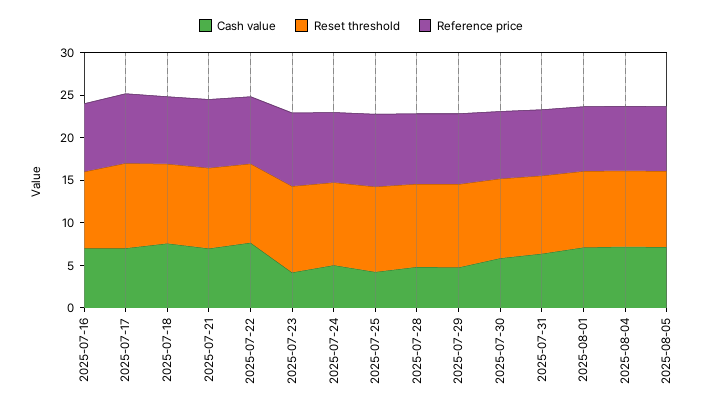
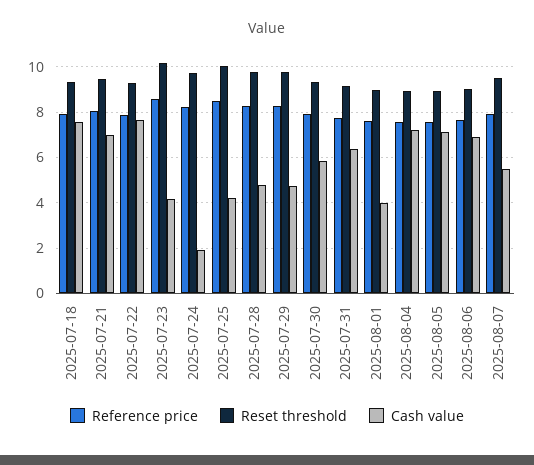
Cash value, 2025-07-16: 7 -> none
Reset threshold, 2025-07-16: 9 -> none
Reference price, 2025-07-16: 8 -> none
Cash value, 2025-07-17: 7 -> none
Reset threshold, 2025-07-17: 10 -> none
Reference price, 2025-07-17: 8 -> none
Cash value, 2025-07-24: 5 -> 2
Cash value, 2025-08-01: 7 -> 4
Reference price, 2025-08-06: none -> 7.5
Reset threshold, 2025-08-06: none -> 9
Cash value, 2025-08-06: none -> 7
Reference price, 2025-08-07: none -> 8
Reset threshold, 2025-08-07: none -> 9.5
Cash value, 2025-08-07: none -> 5.5

